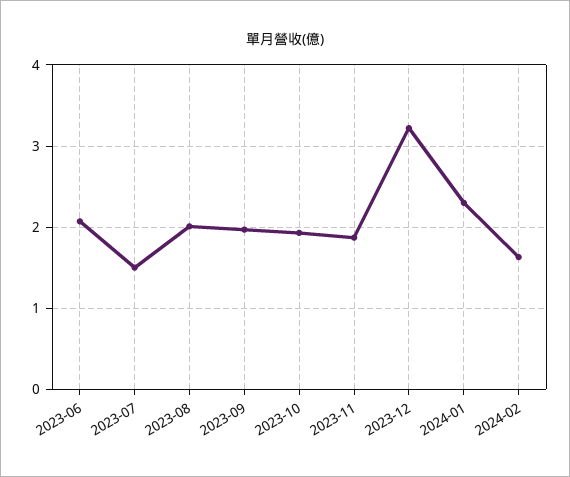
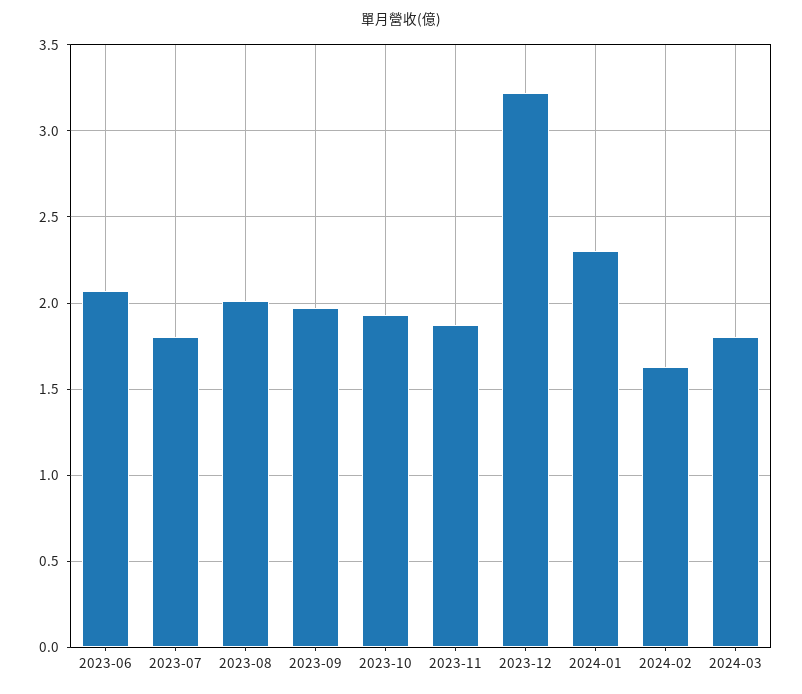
2023-07: 1.5 -> 1.8
2024-03: none -> 1.8

